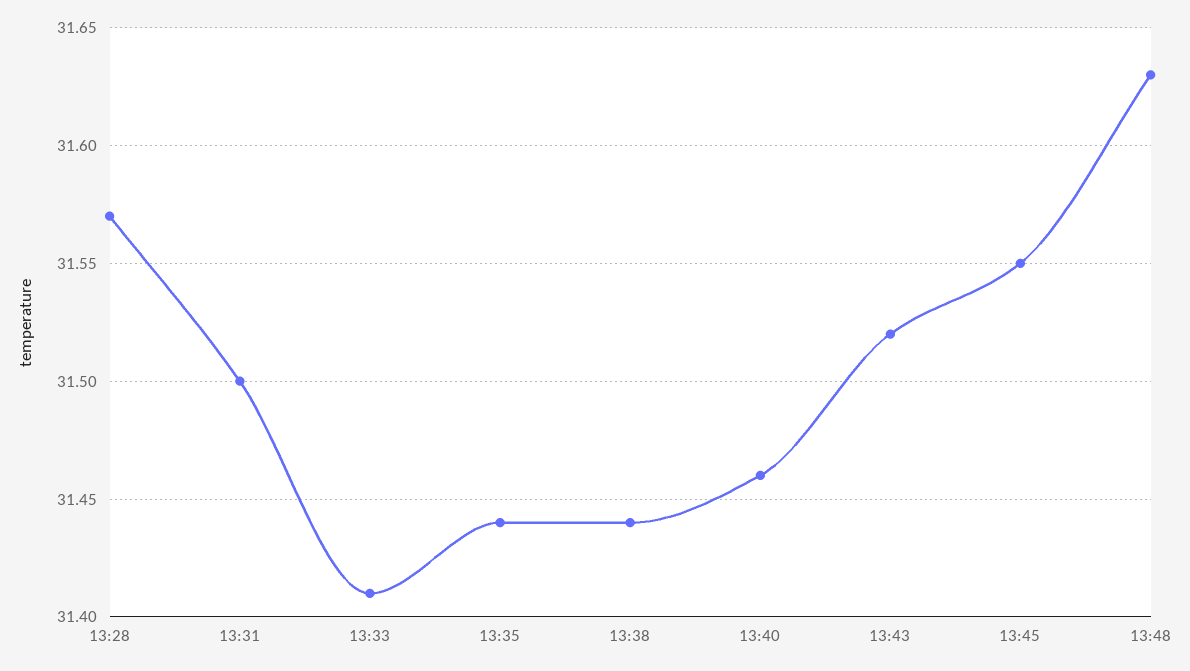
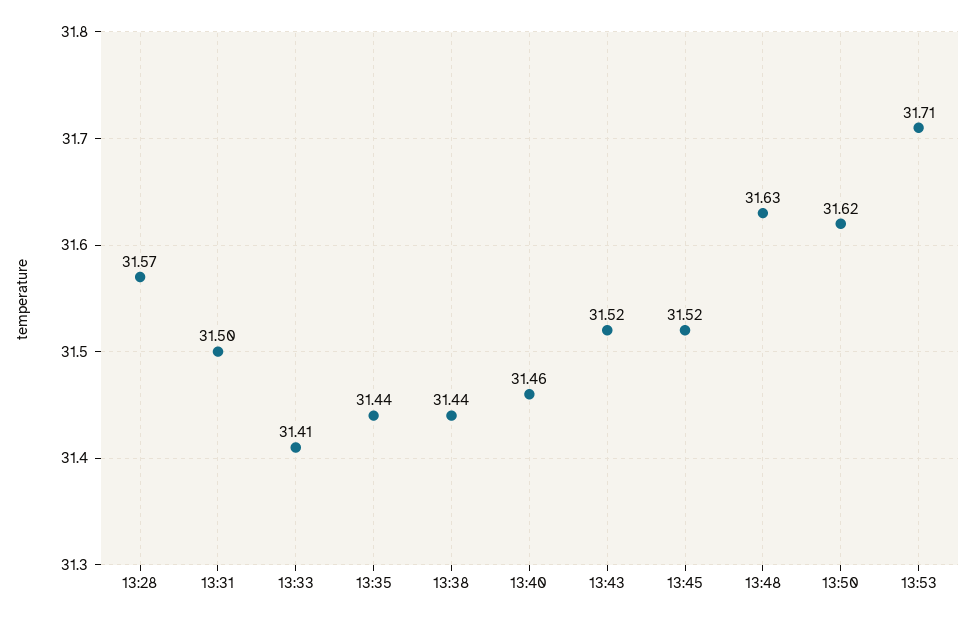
13:45: 31.55 -> 31.52
13:50: none -> 31.62
13:53: none -> 31.71

